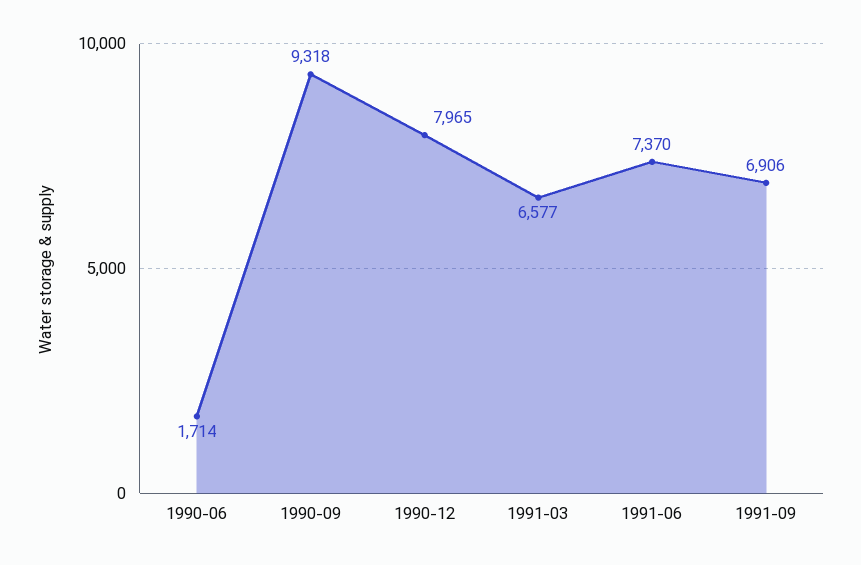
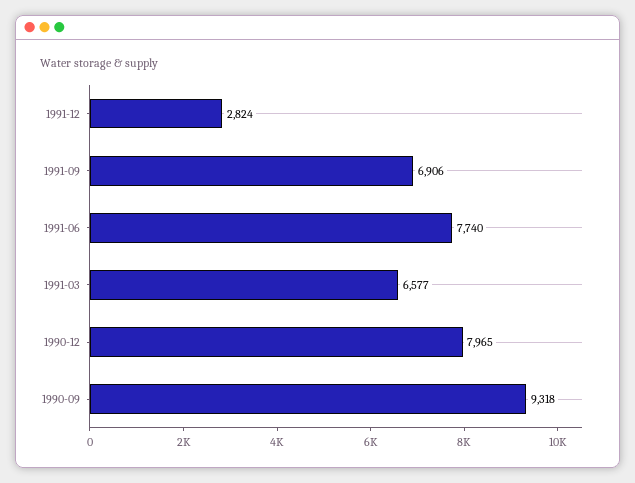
1990-06: 1714 -> none
1991-06: 7370 -> 7740
1991-12: none -> 2824

